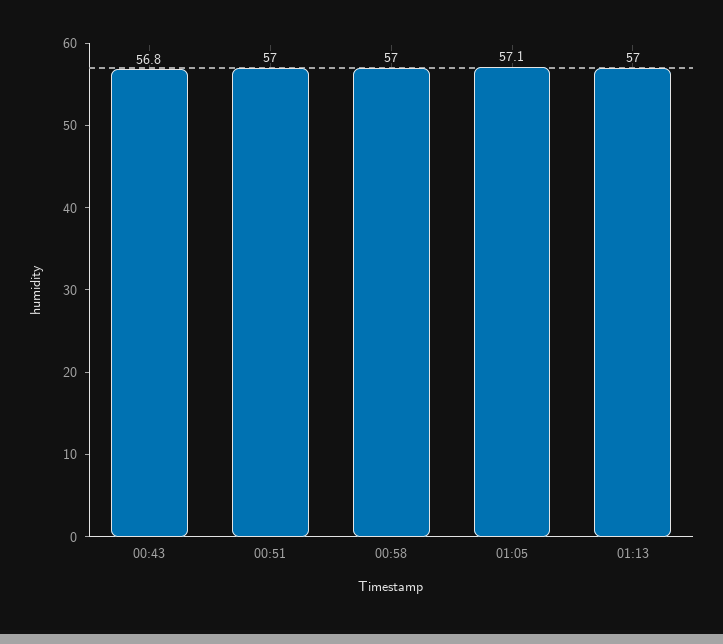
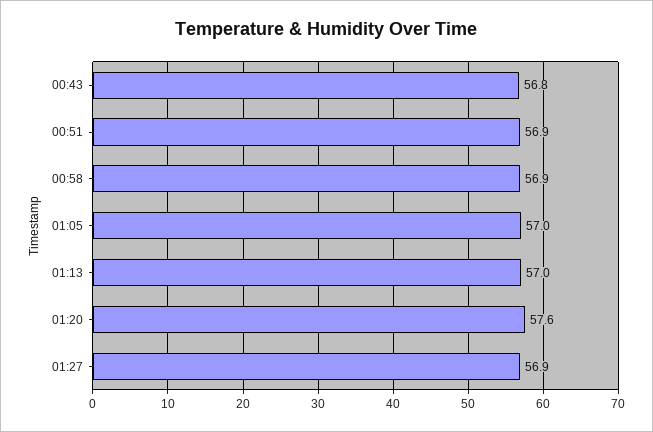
00:51: 57 -> 56.9
00:58: 57 -> 56.9
01:05: 57.1 -> 57
01:20: none -> 57.6
01:27: none -> 56.9

